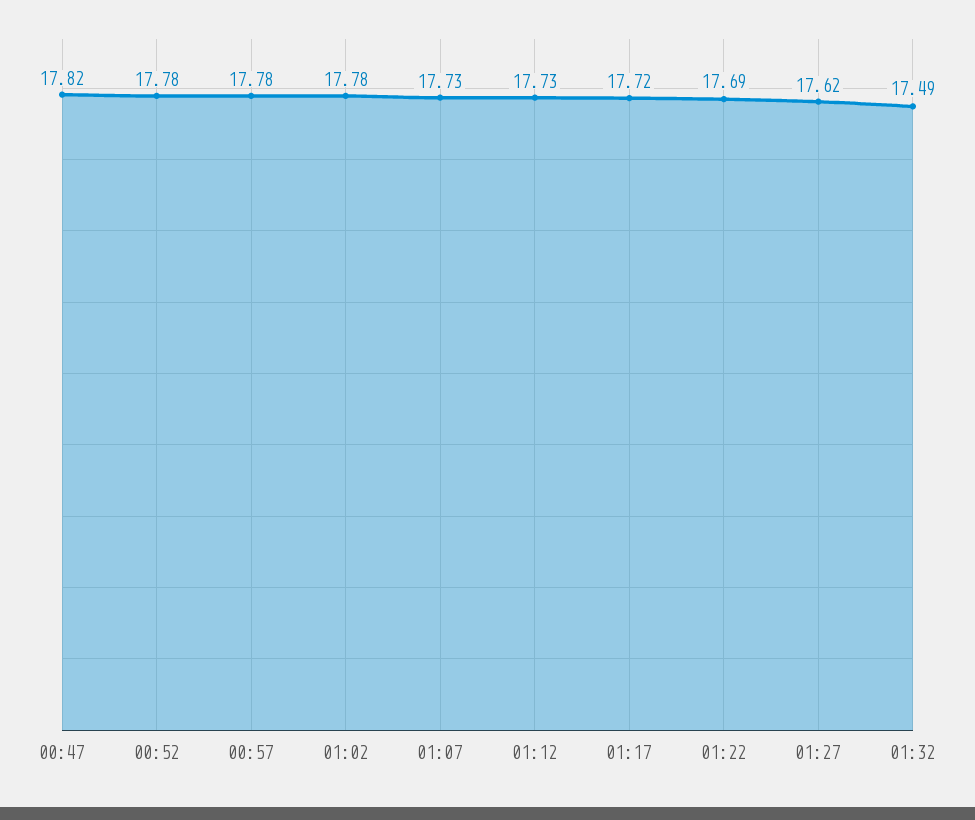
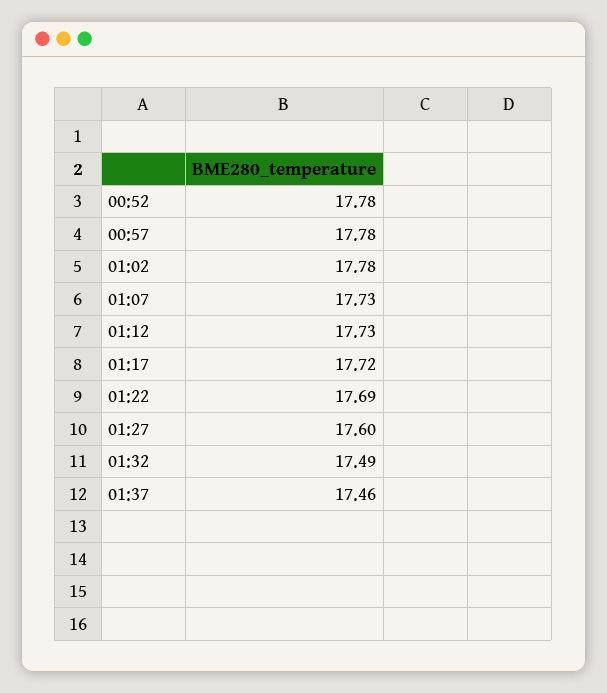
00:47: 17.82 -> none
01:27: 17.62 -> 17.6
01:37: none -> 17.46

